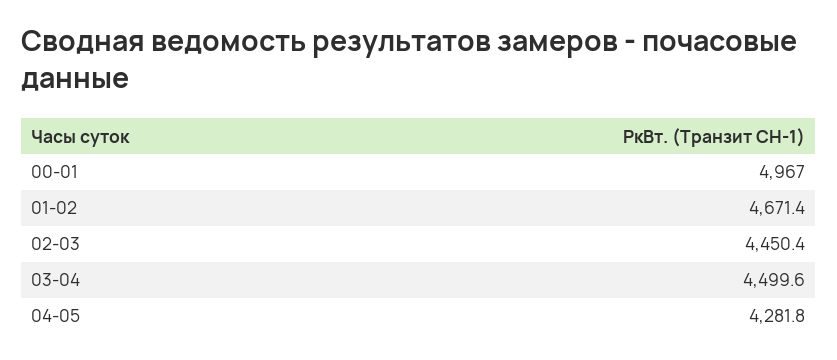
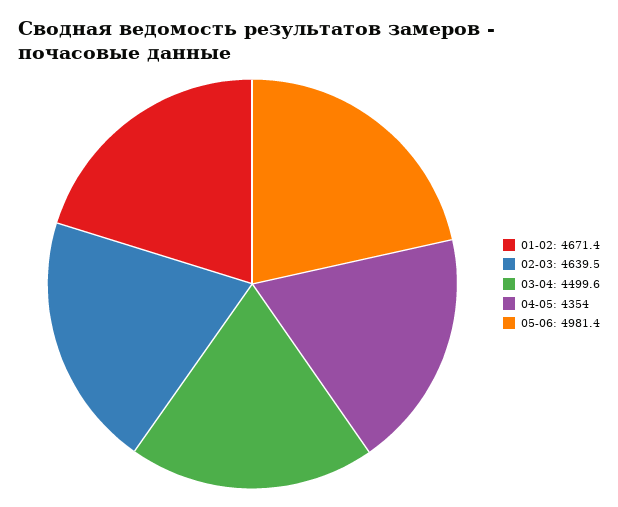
00-01: 4967 -> none
02-03: 4450.4 -> 4639.5
04-05: 4281.8 -> 4354
05-06: none -> 4981.4

